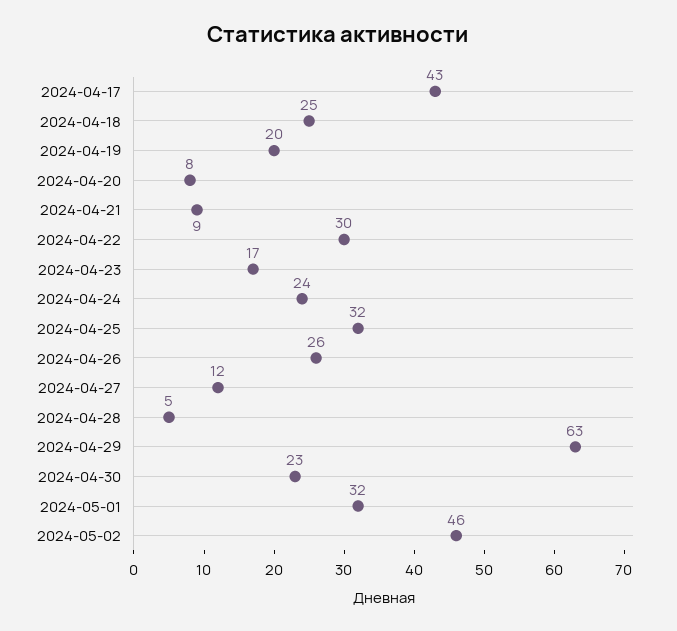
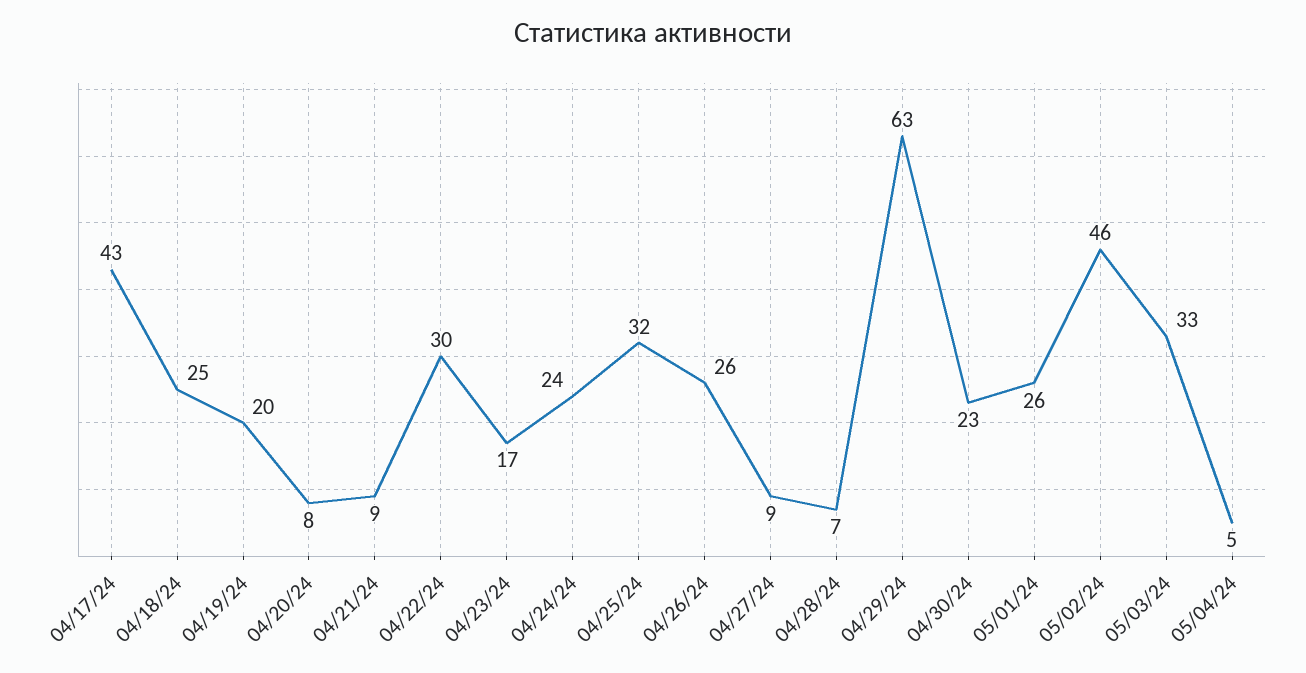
2024-04-27: 12 -> 9
2024-04-28: 5 -> 7
2024-05-01: 32 -> 26
05/03/24: none -> 33
05/04/24: none -> 5

